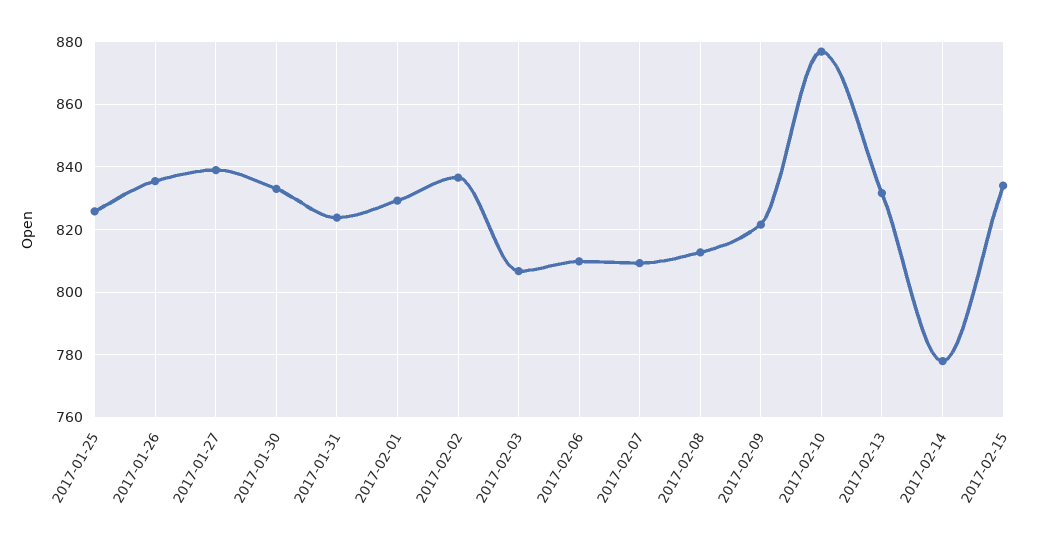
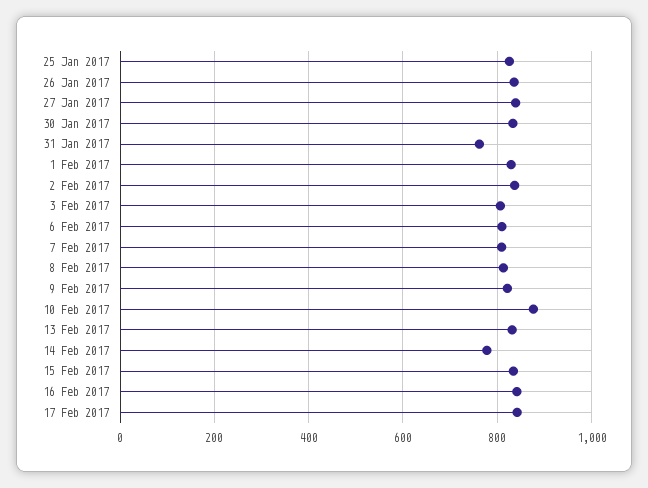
2017-01-31: 824 -> 760
16 Feb 2017: none -> 840
17 Feb 2017: none -> 840

